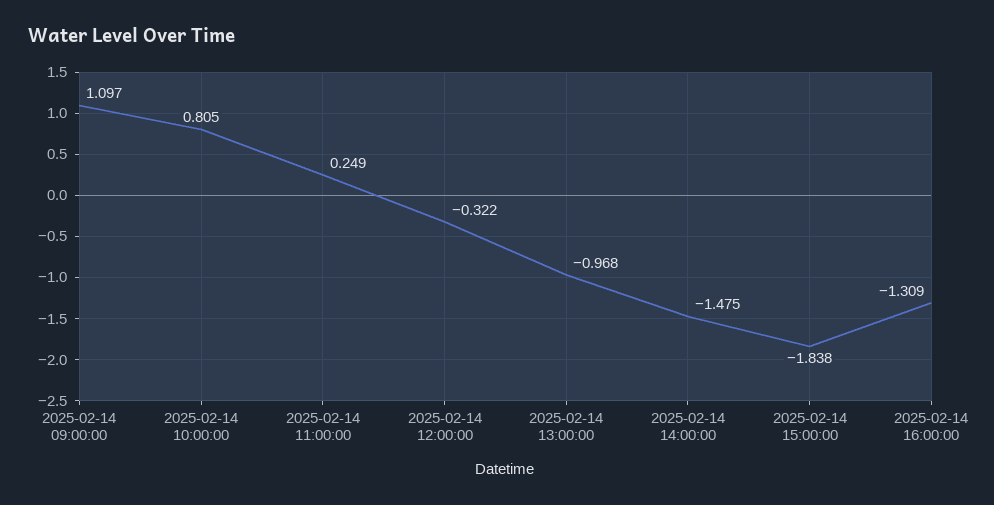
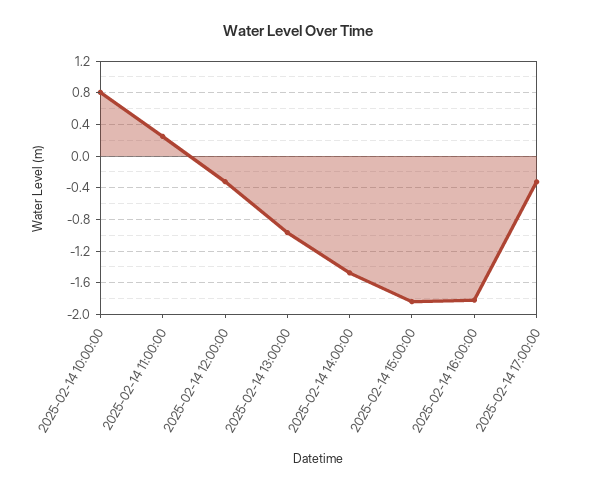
2025-02-14 09:00:00: 1.097 -> none
2025-02-14 16:00:00: -1.309 -> -1.8
2025-02-14 17:00:00: none -> -0.3

